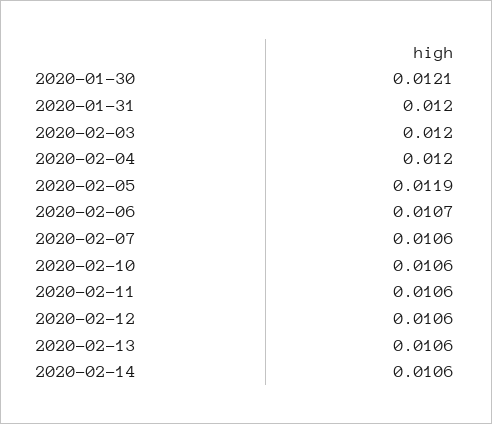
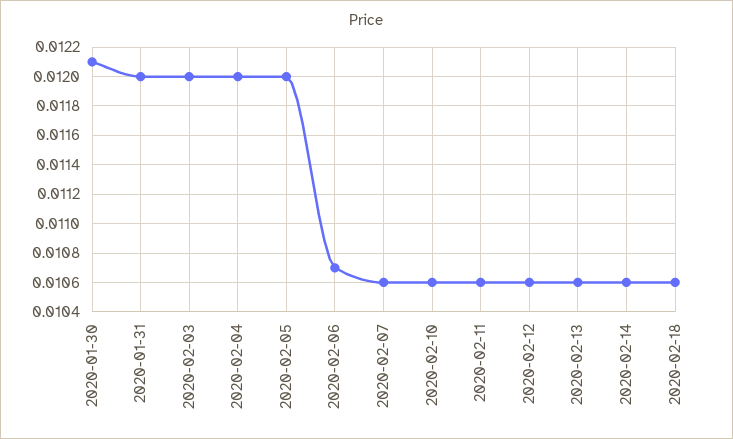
2020-02-05: 0.0119 -> 0.012
2020-02-18: none -> 0.0106

